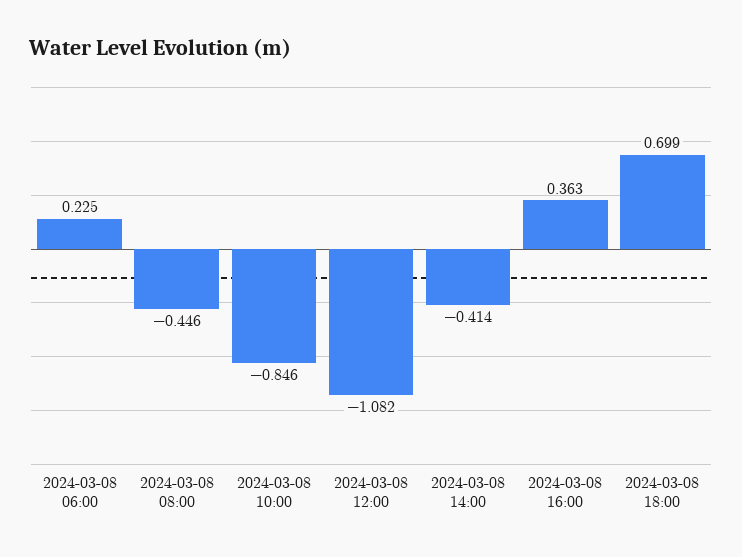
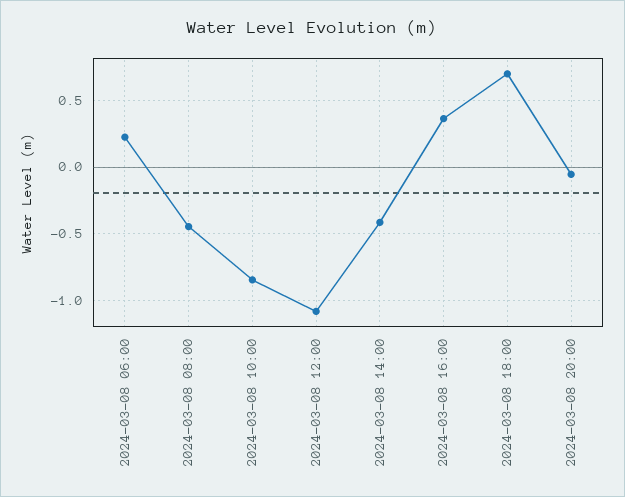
2024-03-08 20:00: none -> -0.05

